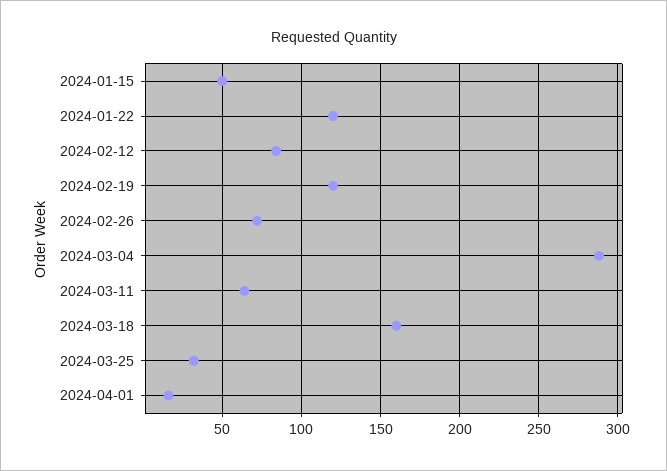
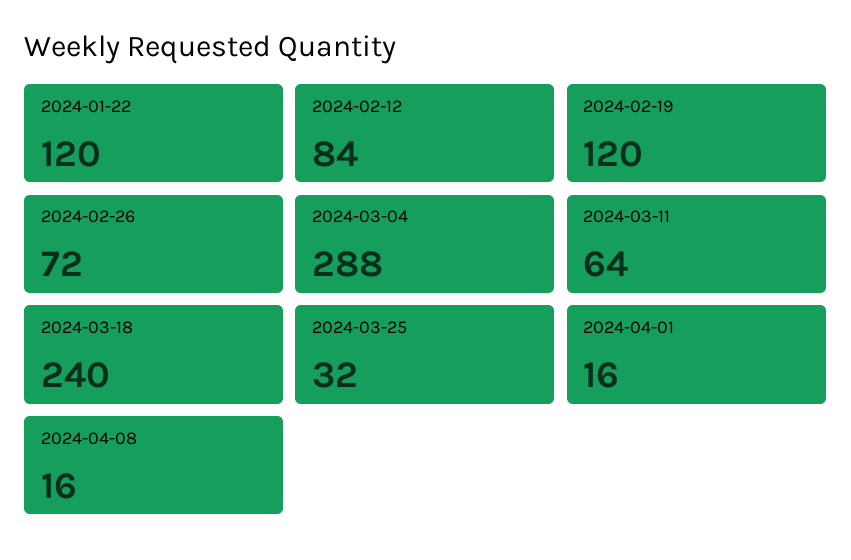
2024-01-15: 50 -> none
2024-03-18: 160 -> 240
2024-04-08: none -> 16

